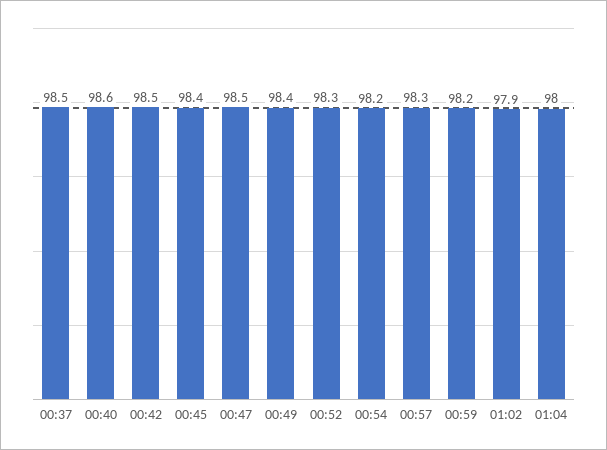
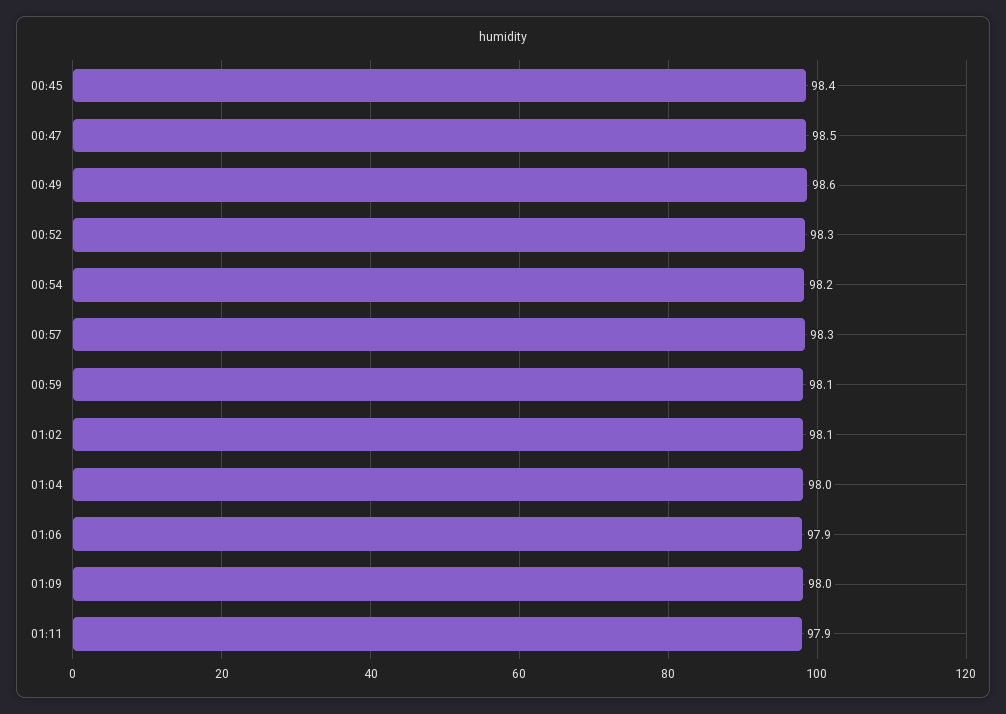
00:37: 98.5 -> none
00:40: 98.6 -> none
00:42: 98.5 -> none
00:49: 98.4 -> 98.6
00:59: 98.2 -> 98.1
01:02: 97.9 -> 98.1
01:06: none -> 97.9
01:09: none -> 98
01:11: none -> 97.9

